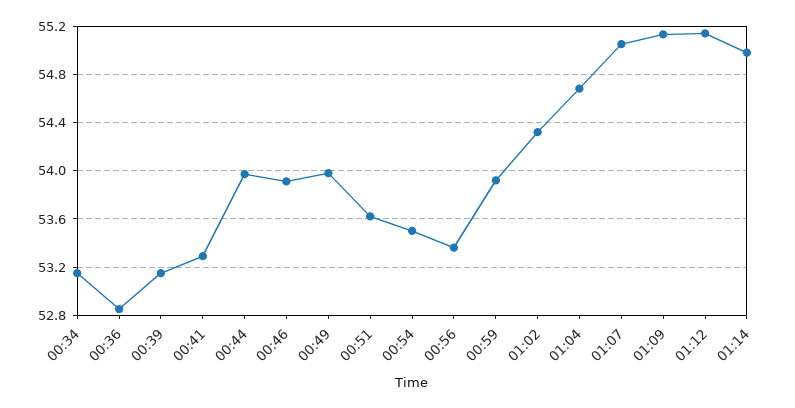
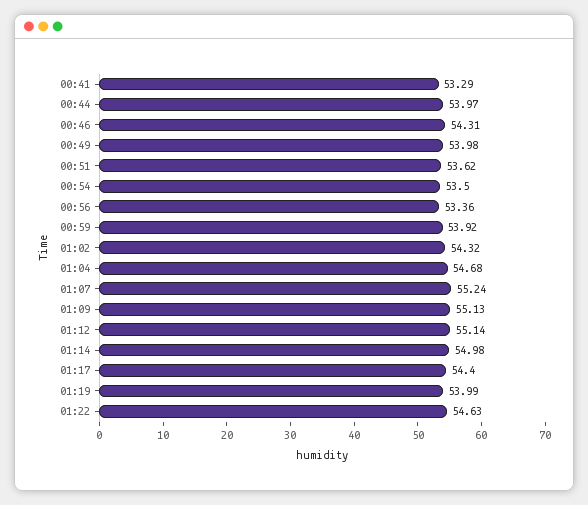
00:34: 53.15 -> none
00:36: 52.85 -> none
00:39: 53.15 -> none
00:46: 53.9 -> 54.31
01:07: 55.05 -> 55.24
01:17: none -> 54.4
01:19: none -> 53.99
01:22: none -> 54.63

